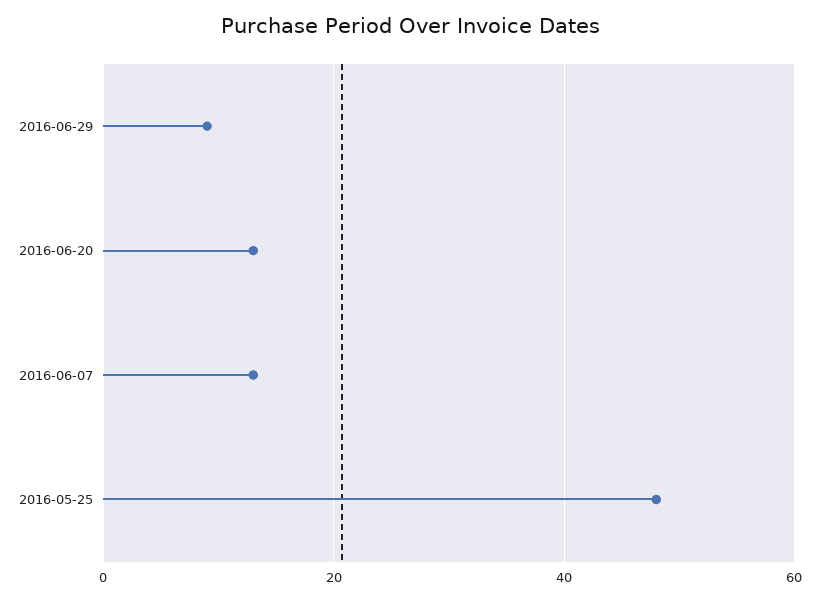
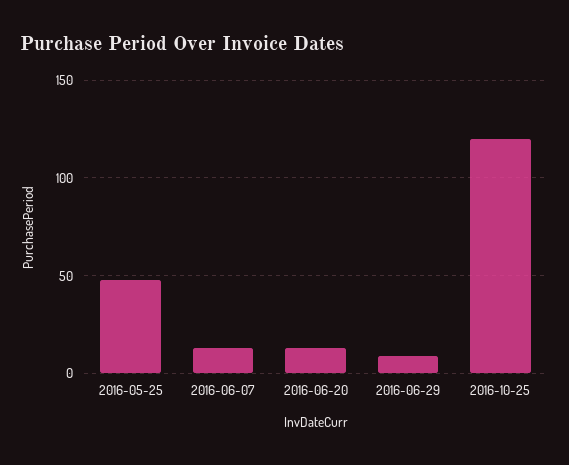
2016-10-25: none -> 120

